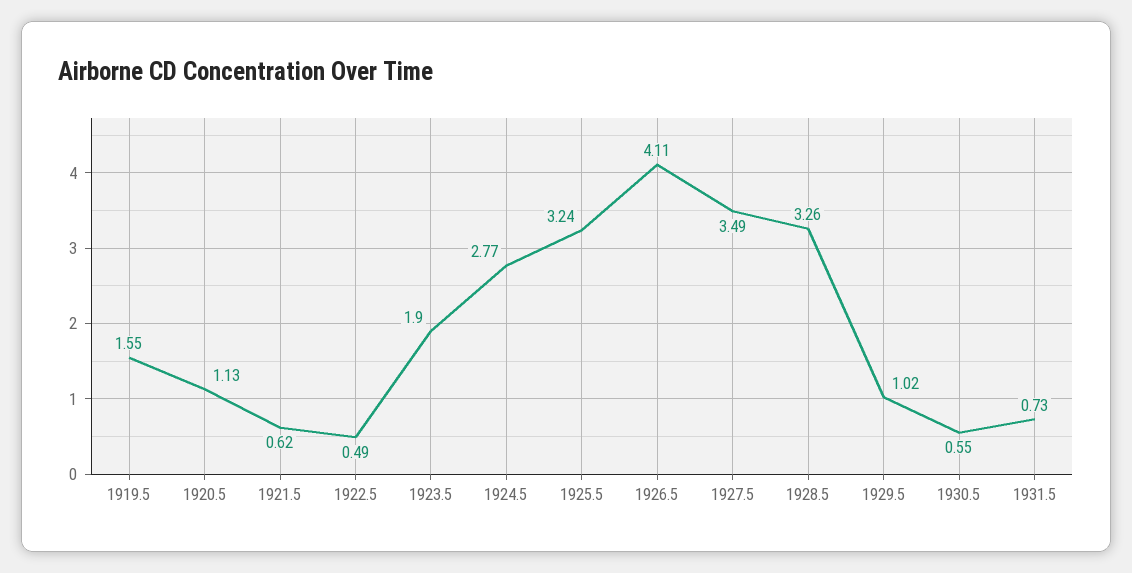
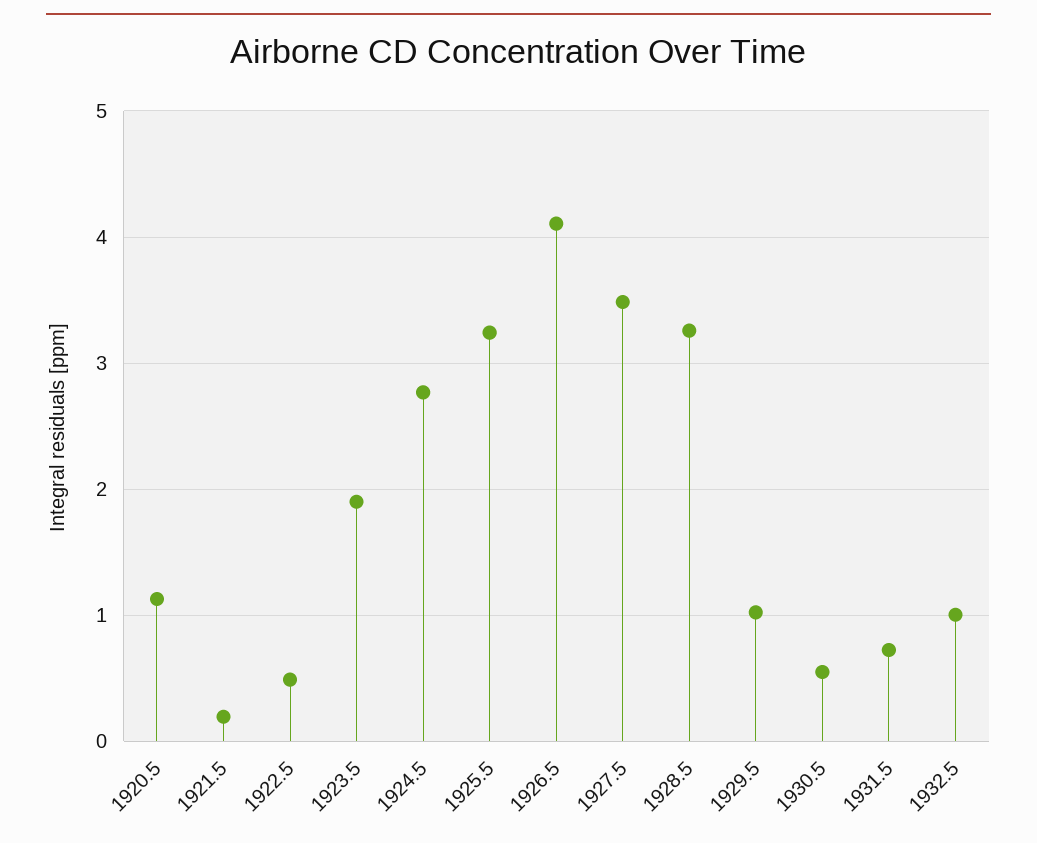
1919.5: 1.55 -> none
1921.5: 0.62 -> 0.2
1932.5: none -> 1

